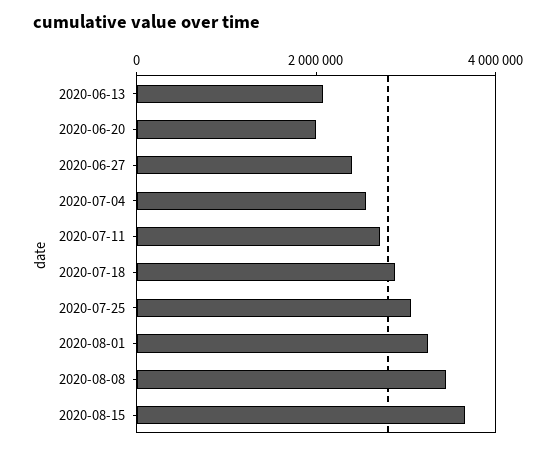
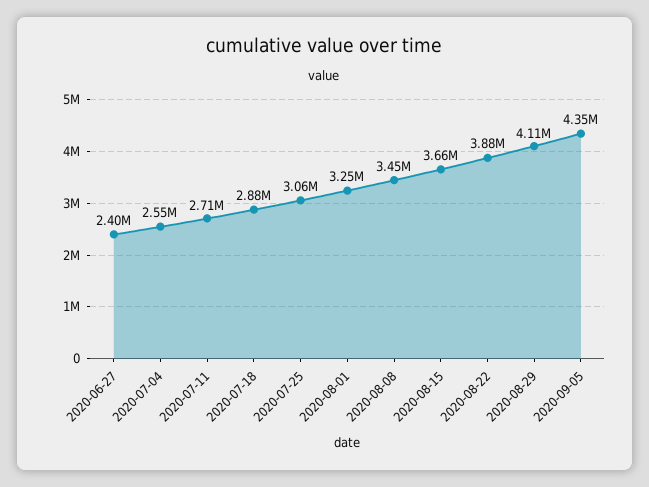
2020-06-13: 2000000 -> none
2020-06-20: 2000000 -> none
2020-08-22: none -> 3880000
2020-08-29: none -> 4110000
2020-09-05: none -> 4350000

